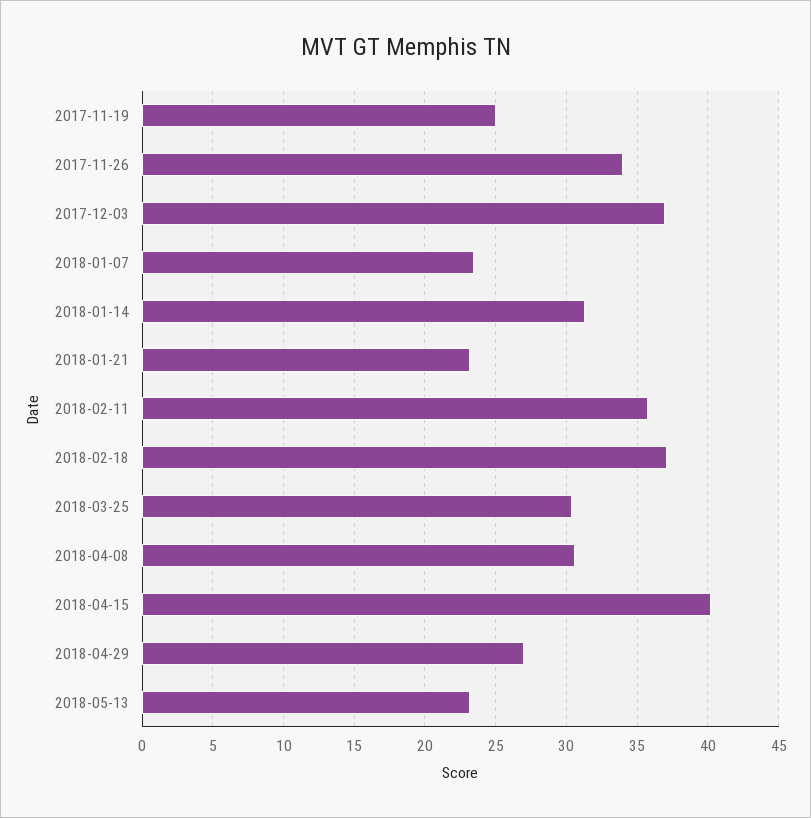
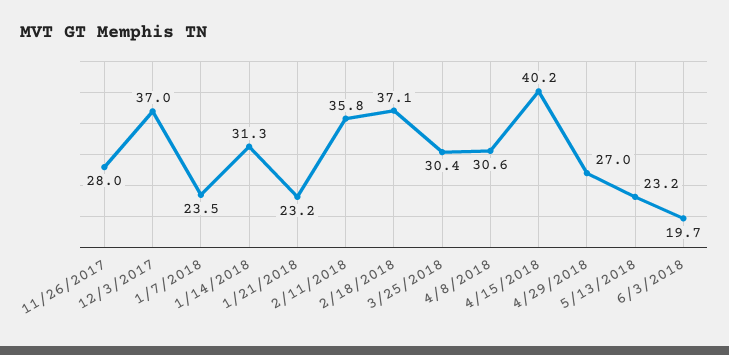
2017-11-19: 25 -> none
2017-11-26: 34 -> 28
6/3/2018: none -> 19.7

